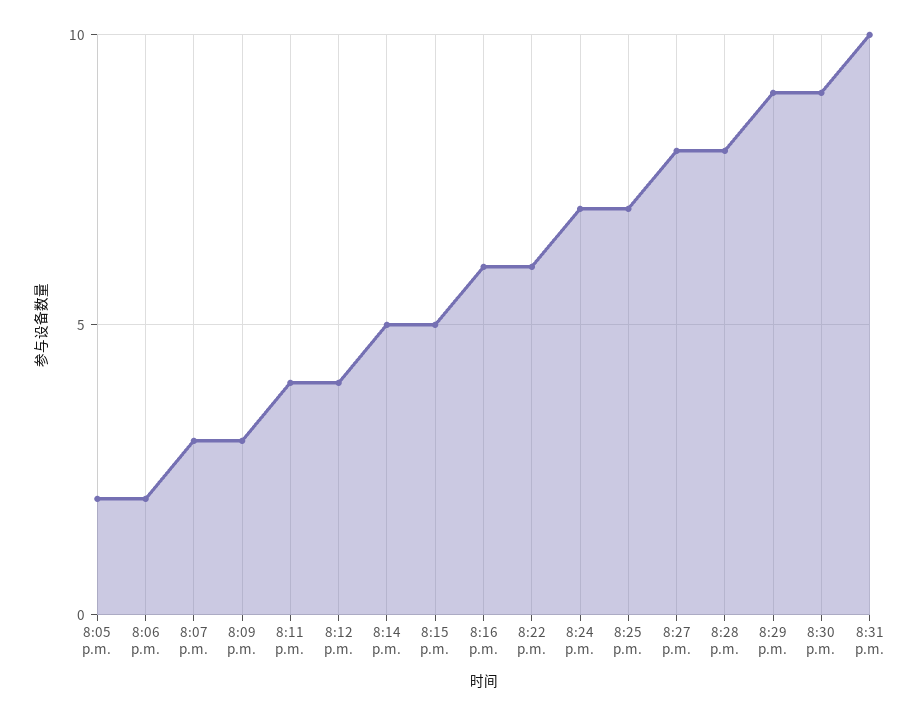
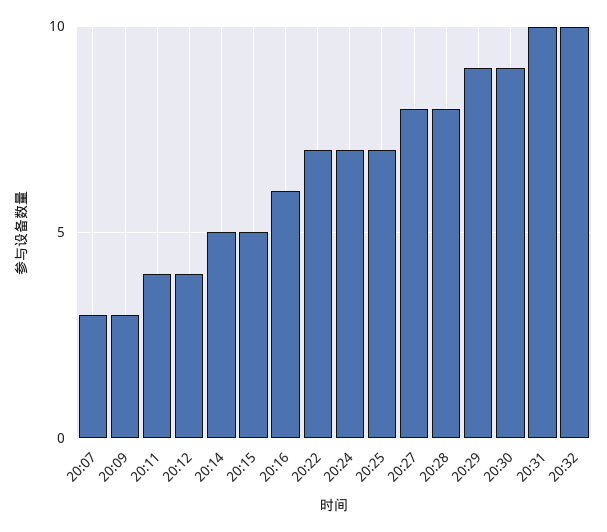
8:05 p.m.: 2 -> none
8:06 p.m.: 2 -> none
8:22 p.m.: 6 -> 7
20:32: none -> 10

